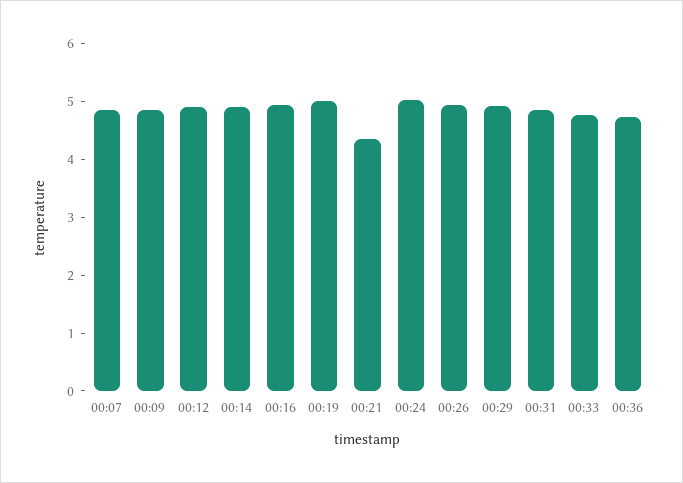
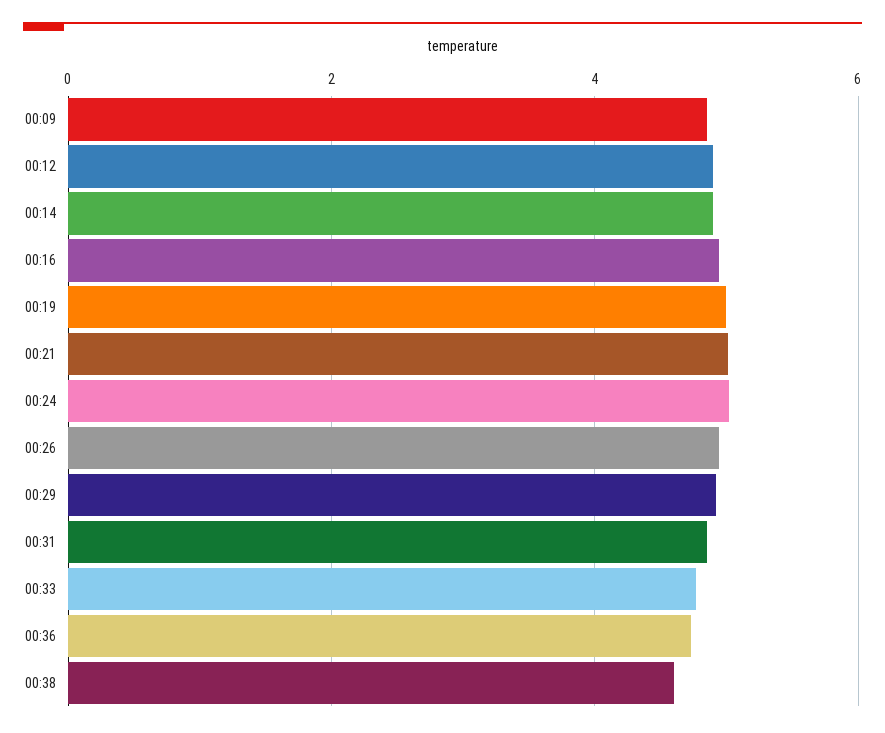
00:07: 4.8 -> none
00:21: 4.4 -> 5
00:38: none -> 4.6

